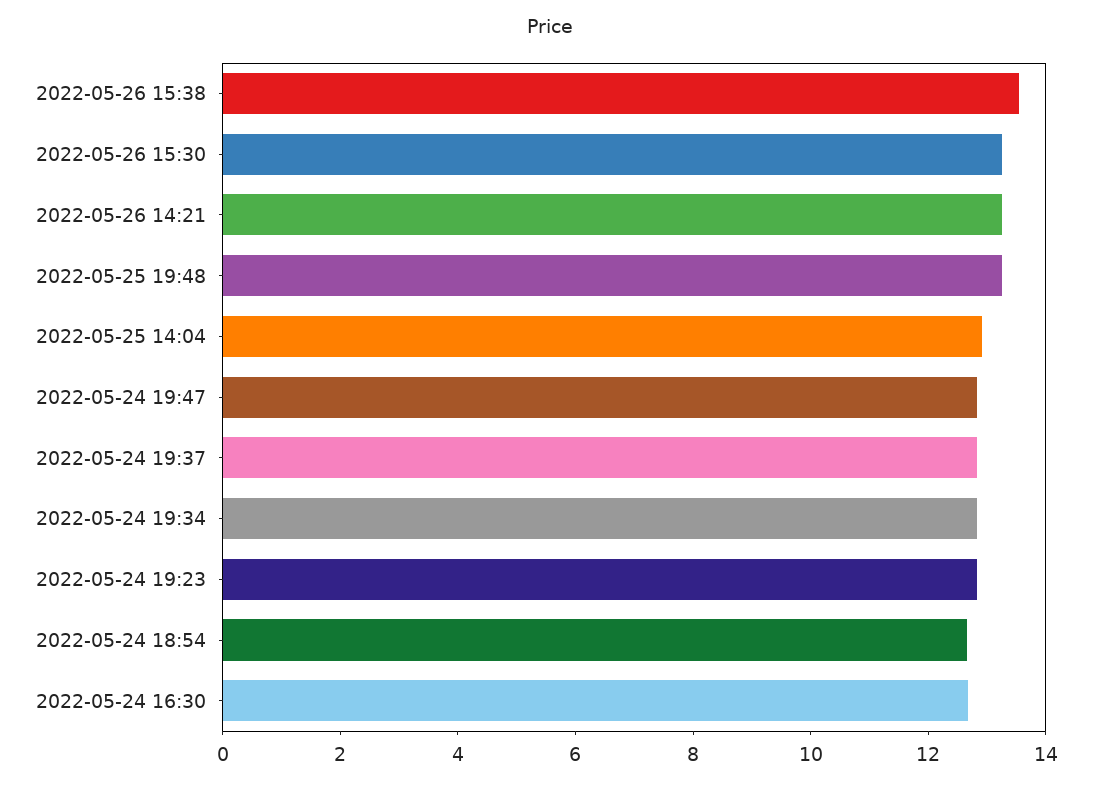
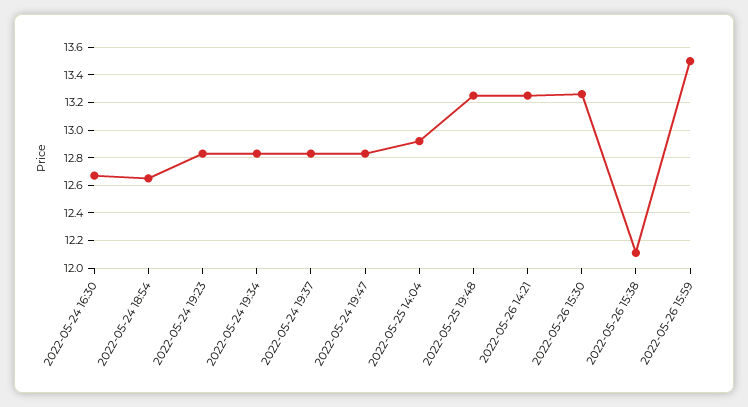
2022-05-26 15:38: 13.5 -> 12.1
2022-05-26 15:59: none -> 13.5

